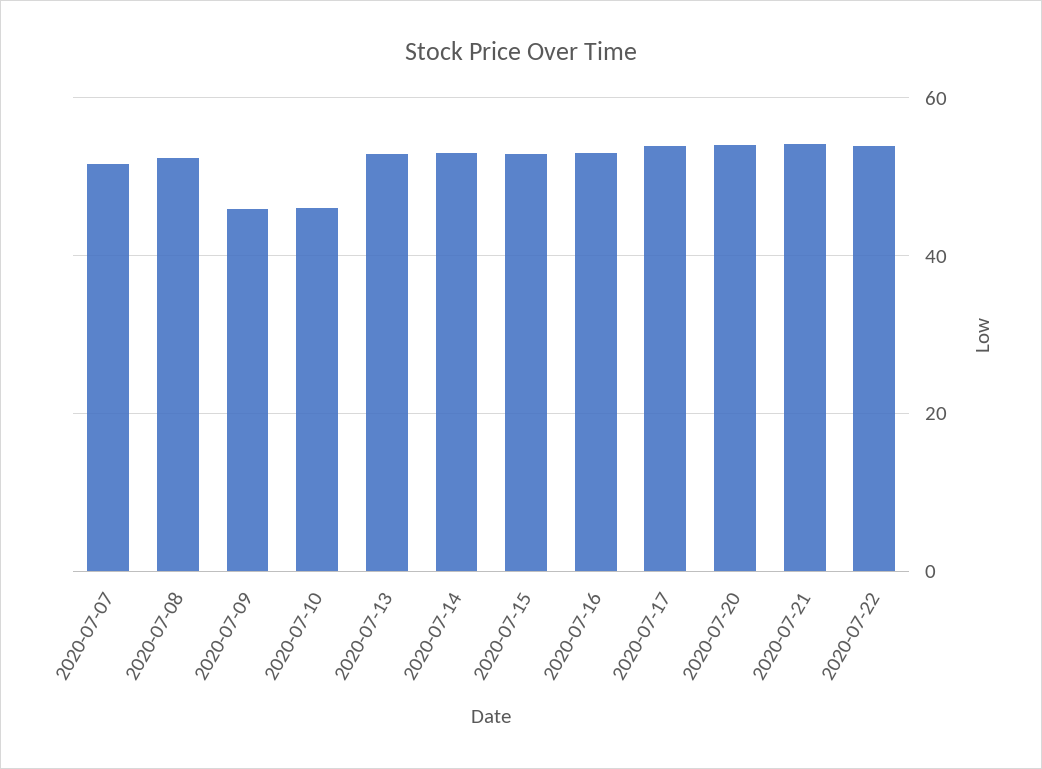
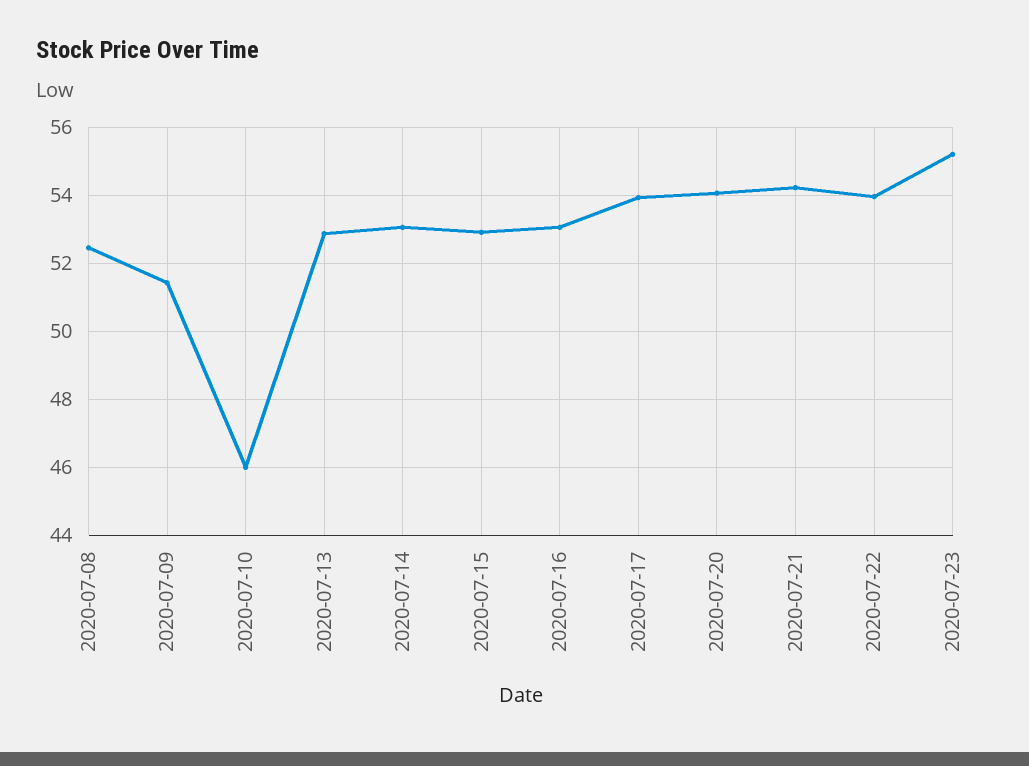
2020-07-07: 52 -> none
2020-07-09: 46 -> 51.4
2020-07-23: none -> 55.2

